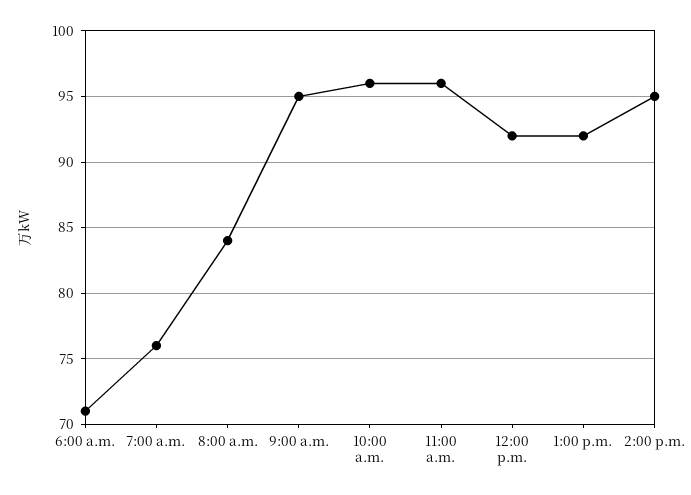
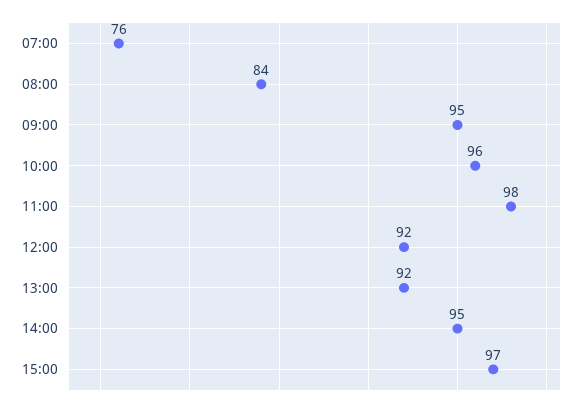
6:00 a.m.: 71 -> none
11:00 a.m.: 96 -> 98
15:00: none -> 97

